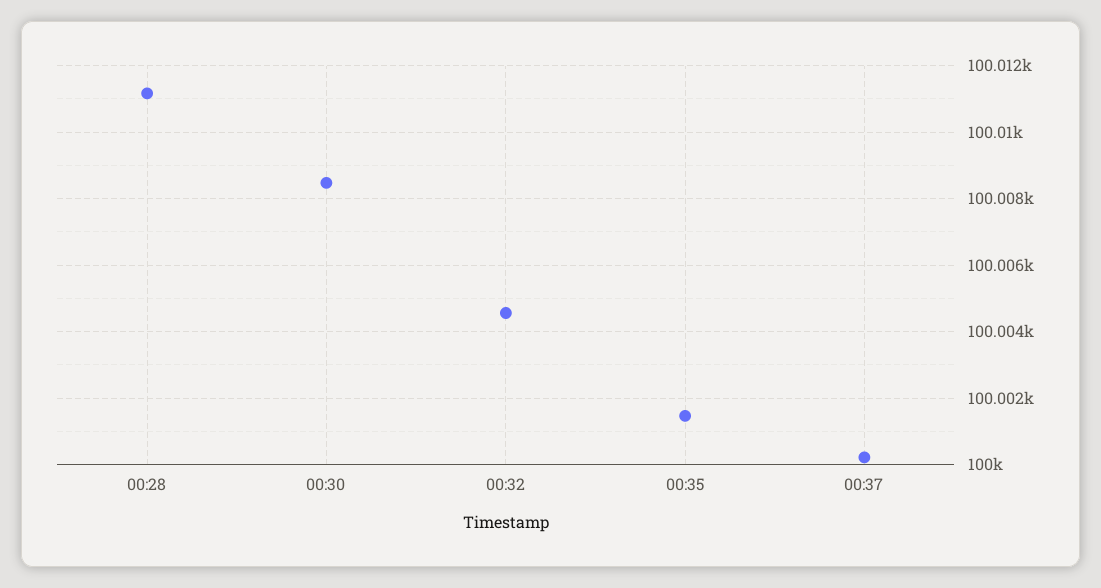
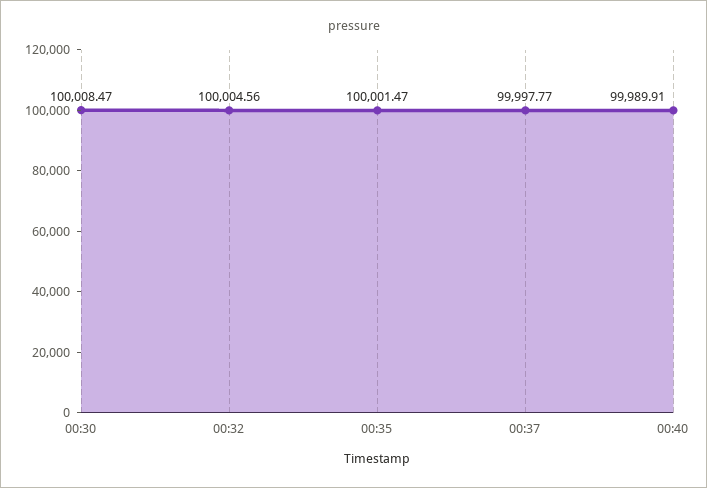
00:28: 100011.2 -> none
00:37: 100000.2 -> 99997.77
00:40: none -> 99989.91

